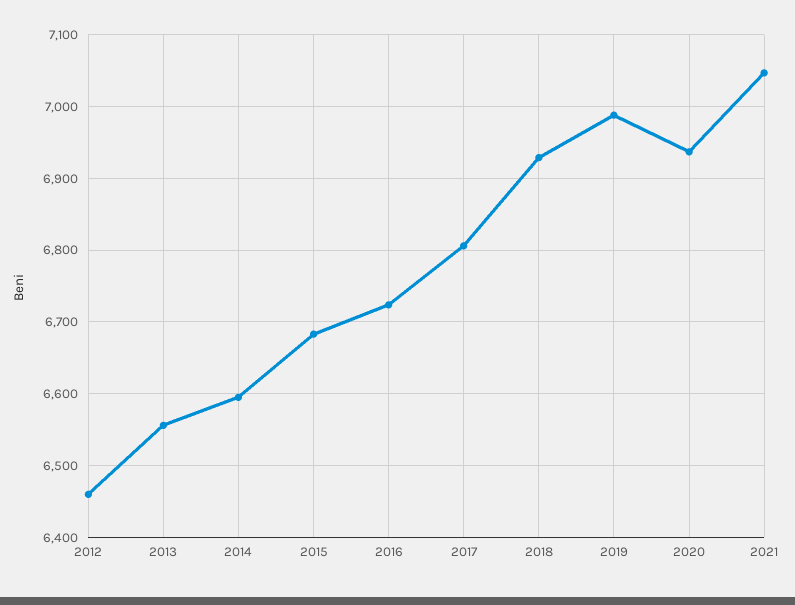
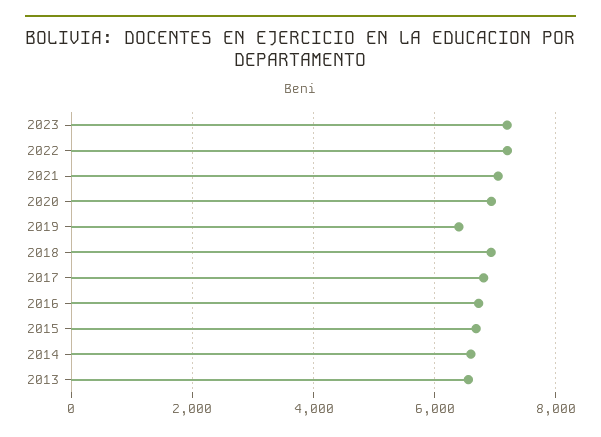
2012: 6460 -> none
2019: 6990 -> 6400
2023: none -> 7200
2022: none -> 7200

